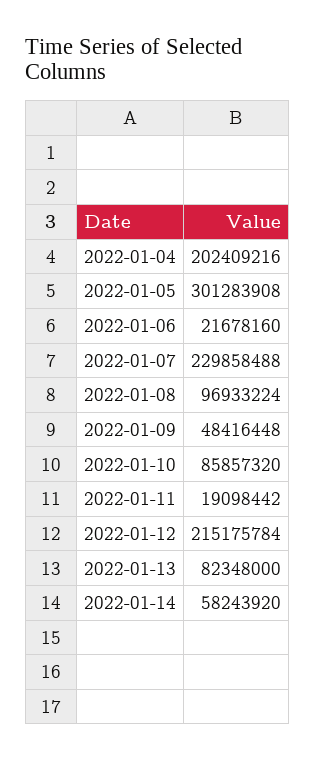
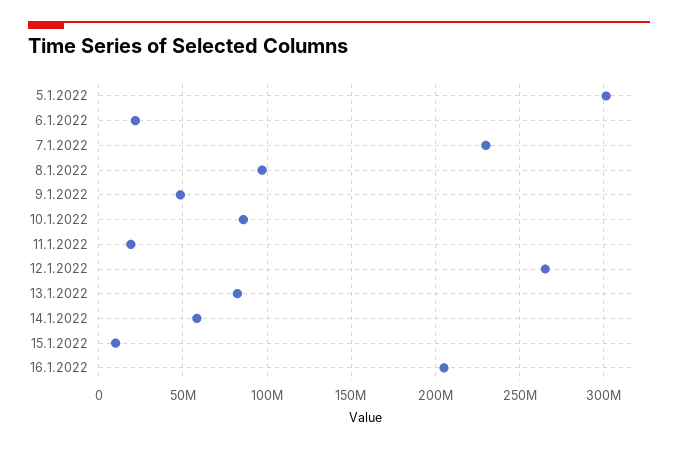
2022-01-04: 202409216 -> none
2022-01-12: 215175784 -> 265000000
15.1.2022: none -> 10000000
16.1.2022: none -> 205000000

